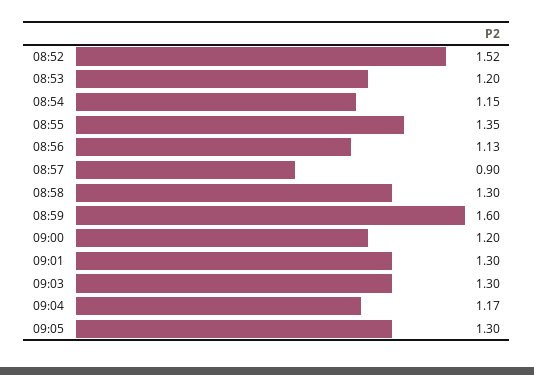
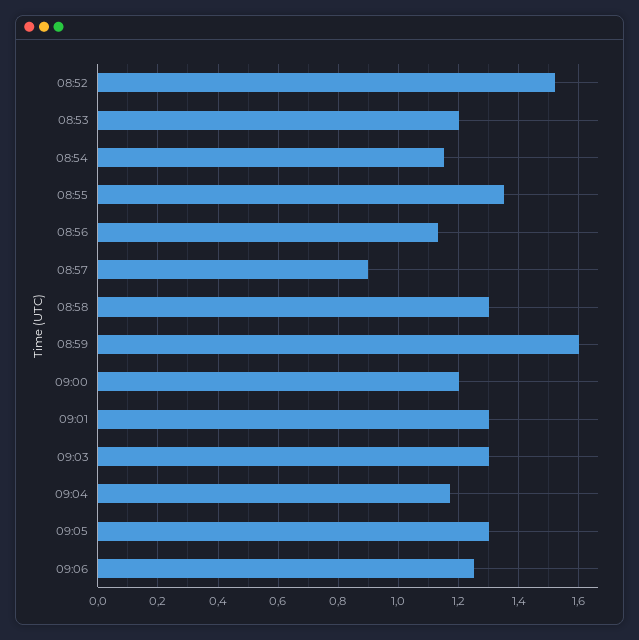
09:06: none -> 1.25

